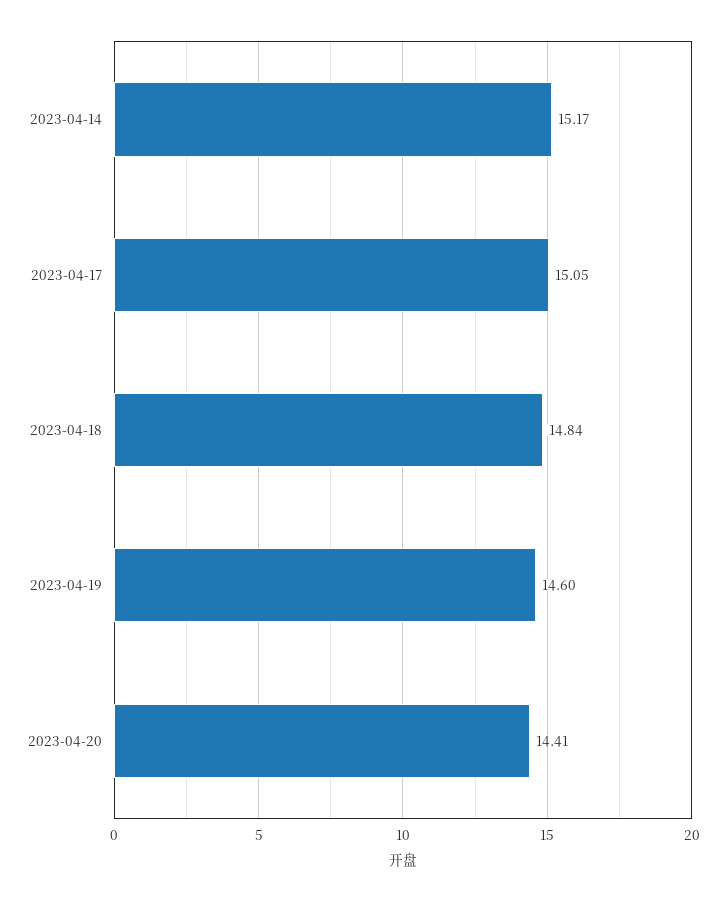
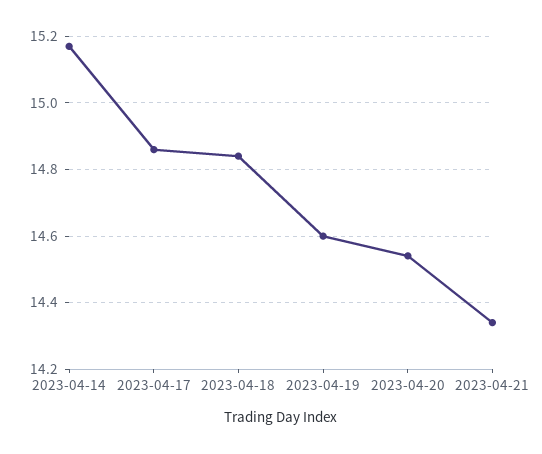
2023-04-17: 15.05 -> 14.85
2023-04-20: 14.41 -> 14.55
2023-04-21: none -> 14.35

